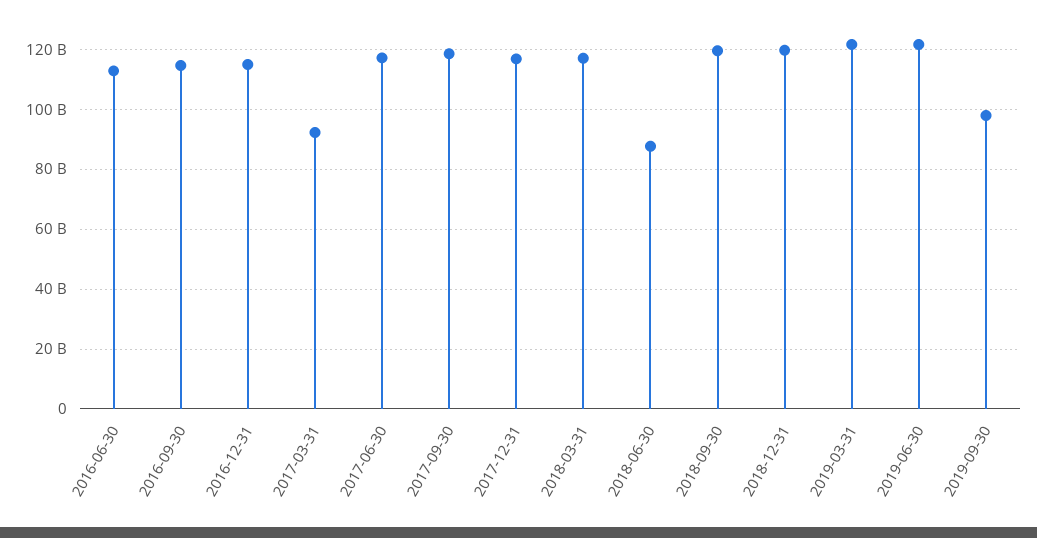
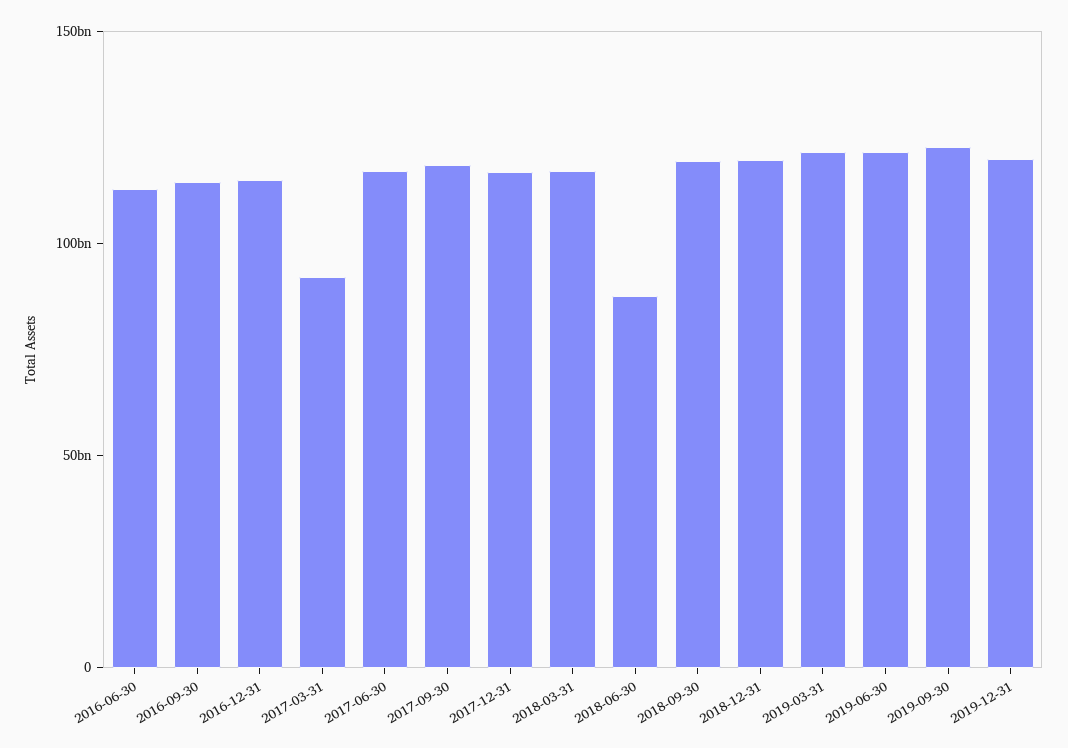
2019-09-30: 97500000000 -> 120000000000
2019-12-31: none -> 120000000000

